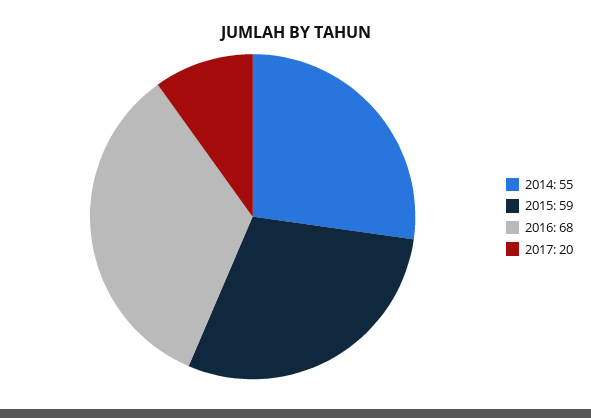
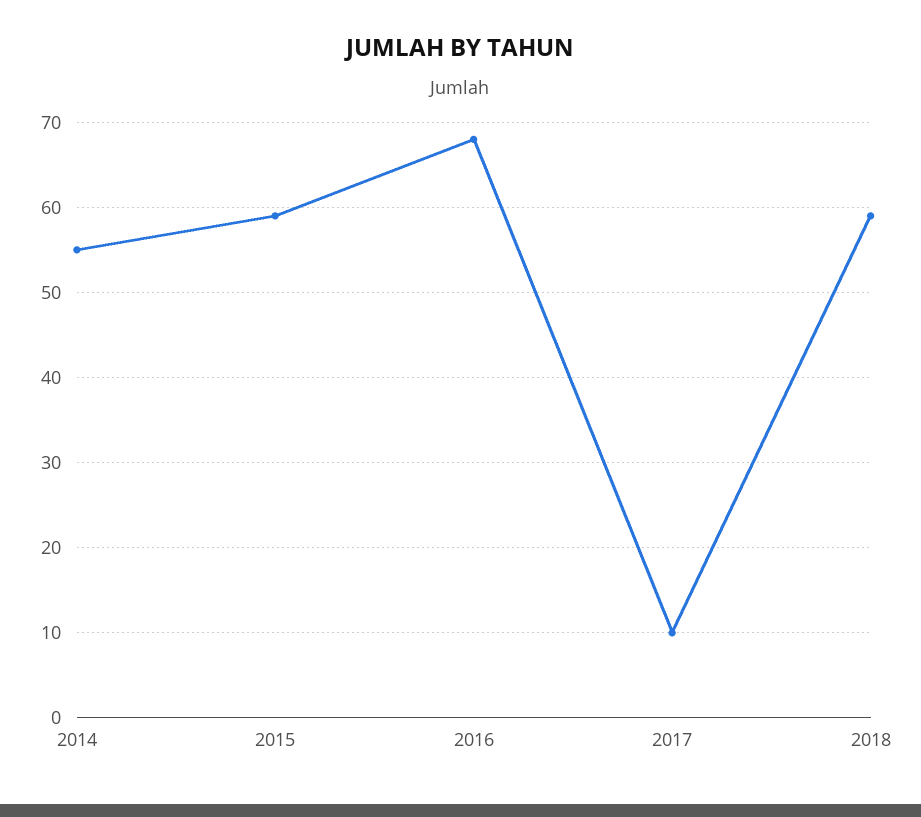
2017: 20 -> 10
2018: none -> 59

